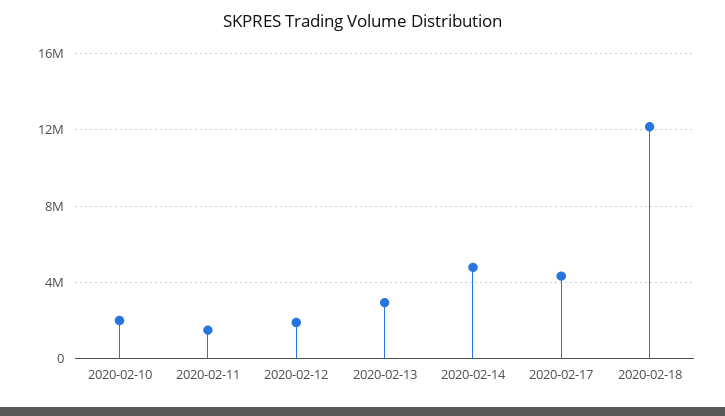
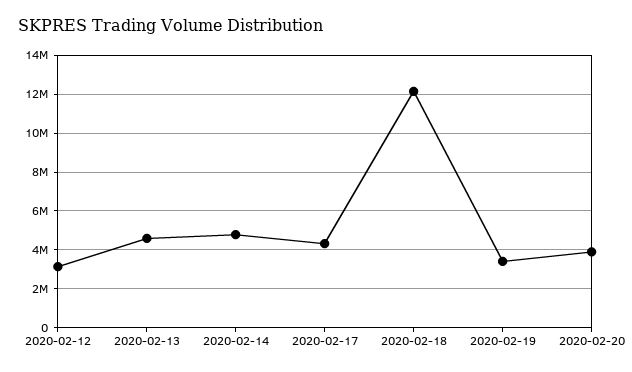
2020-02-10: 2000000 -> none
2020-02-11: 1500000 -> none
2020-02-12: 2000000 -> 3000000
2020-02-13: 3000000 -> 4500000
2020-02-19: none -> 3500000
2020-02-20: none -> 4000000

